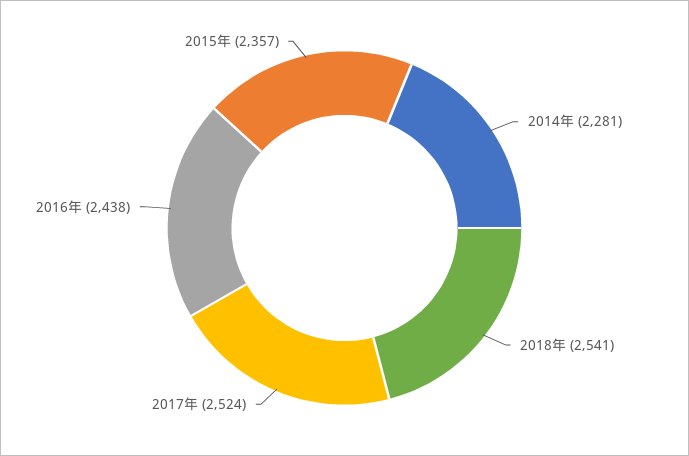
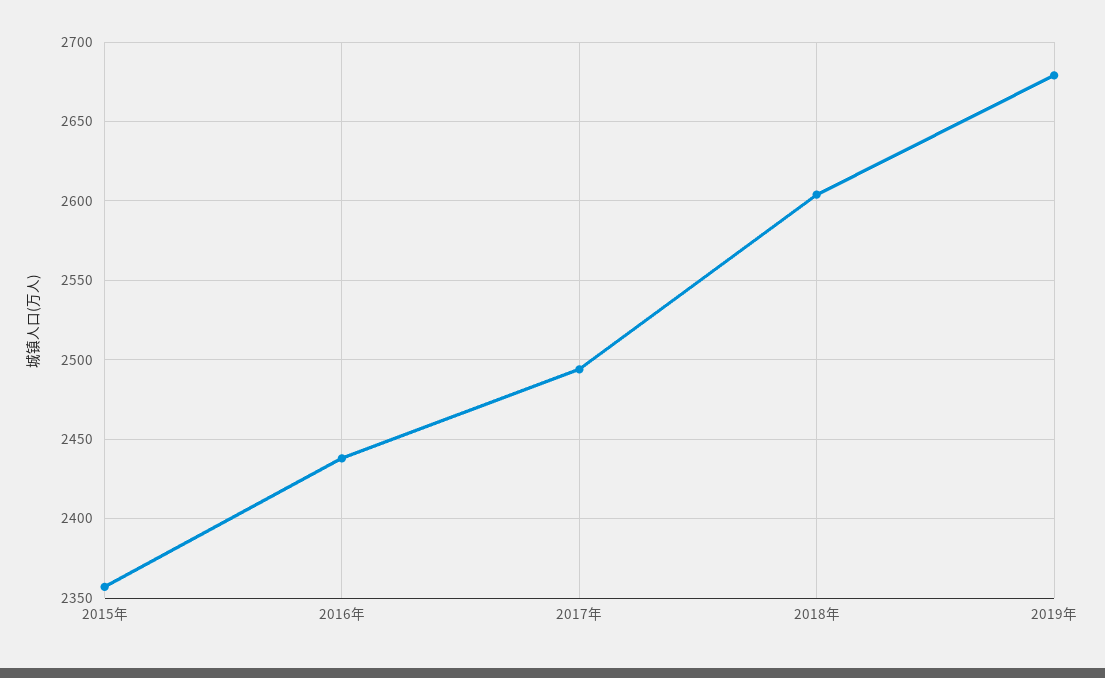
2014年: 2281 -> none
2018年: 2541 -> 2605
2017年: 2524 -> 2495
2019年: none -> 2680

